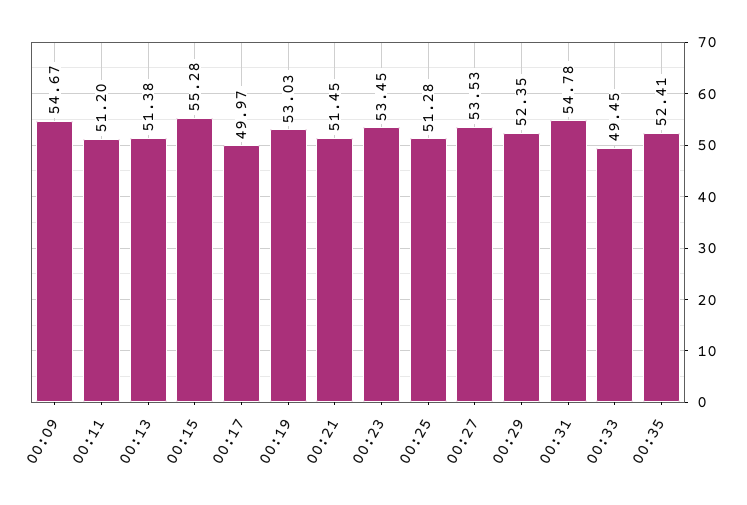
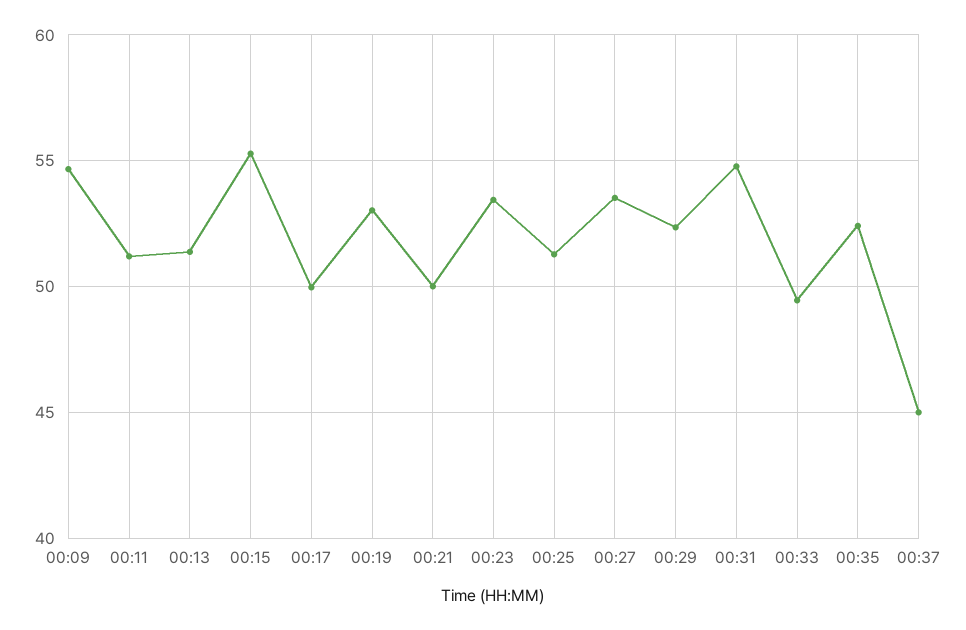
00:21: 51.45 -> 50
00:37: none -> 45

